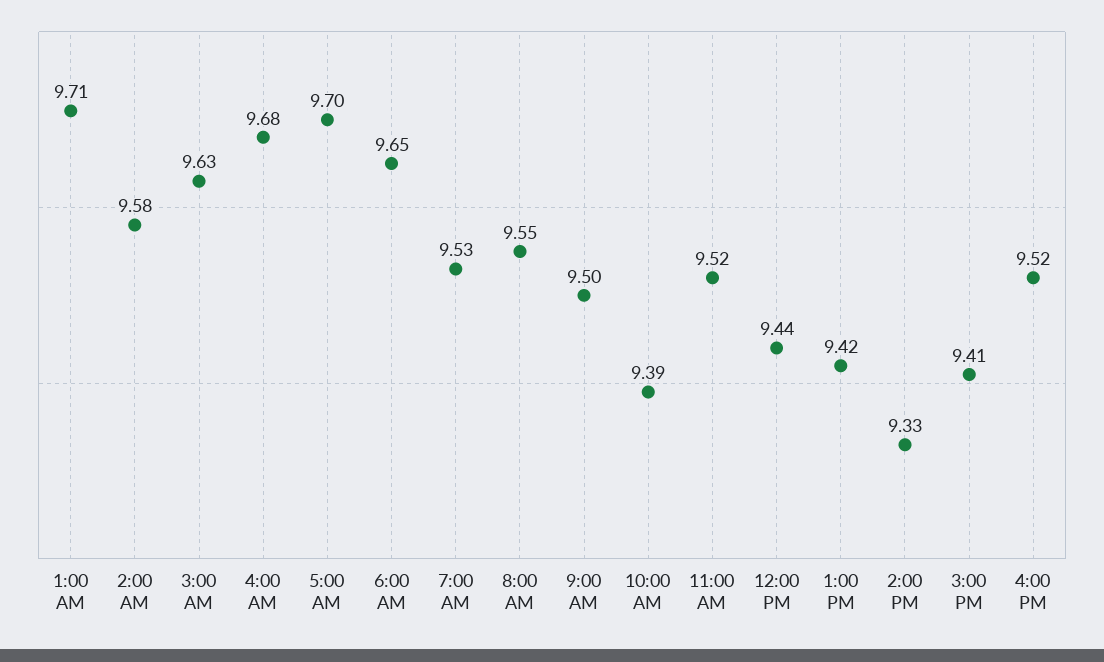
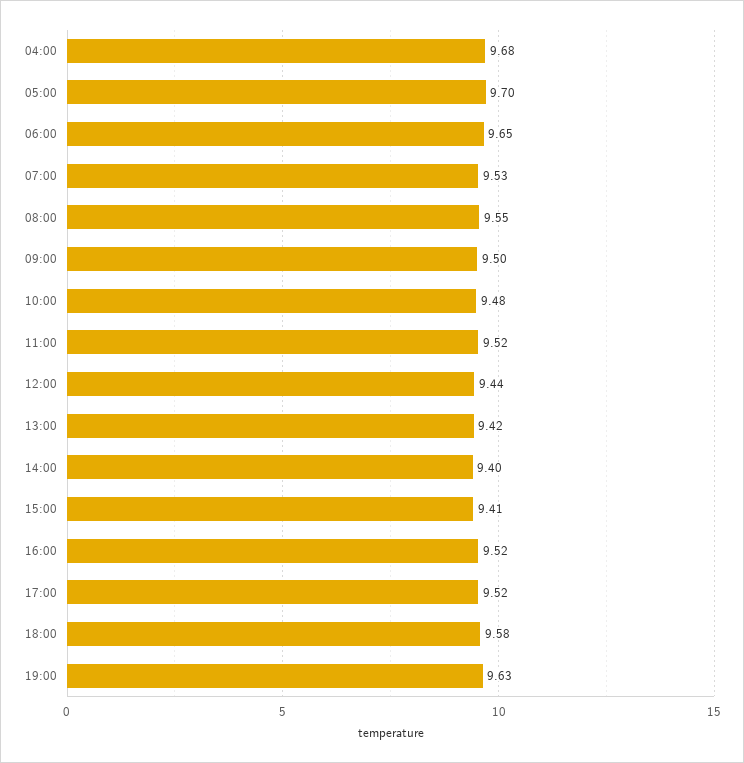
1:00 AM: 9.71 -> none
2:00 AM: 9.58 -> none
3:00 AM: 9.63 -> none
10:00 AM: 9.39 -> 9.48
2:00 PM: 9.33 -> 9.4
17:00: none -> 9.52
18:00: none -> 9.58
19:00: none -> 9.63

